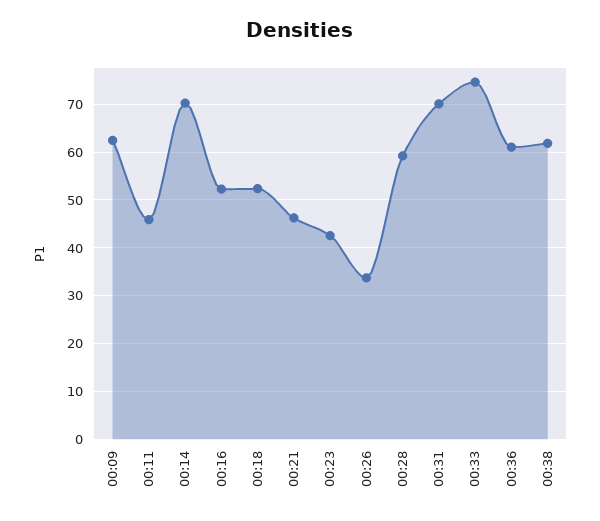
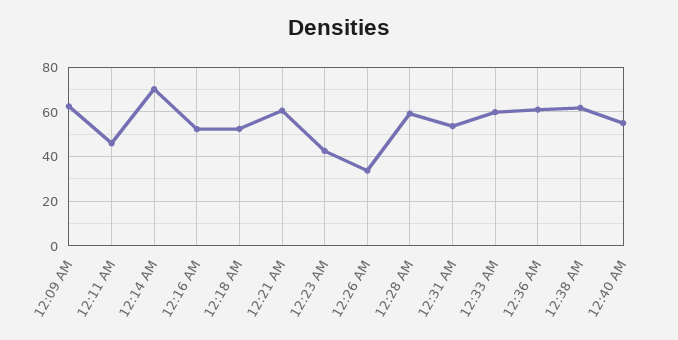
00:21: 46 -> 60
00:31: 70 -> 55
00:33: 74 -> 60
12:40 AM: none -> 55

